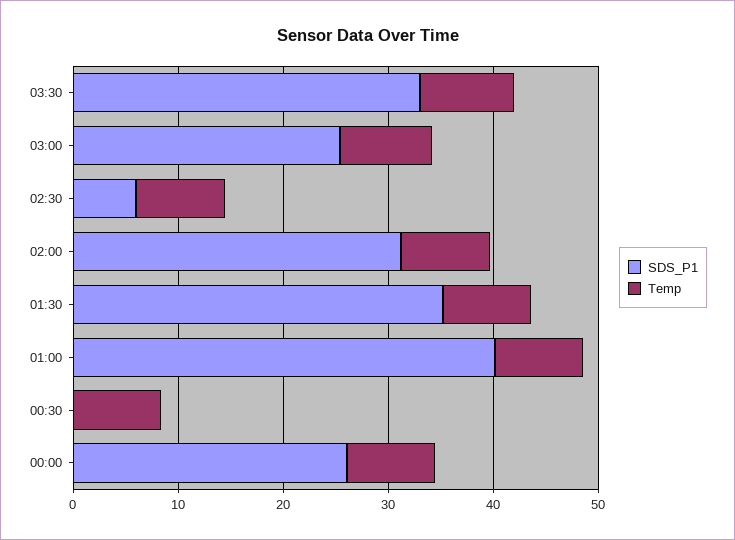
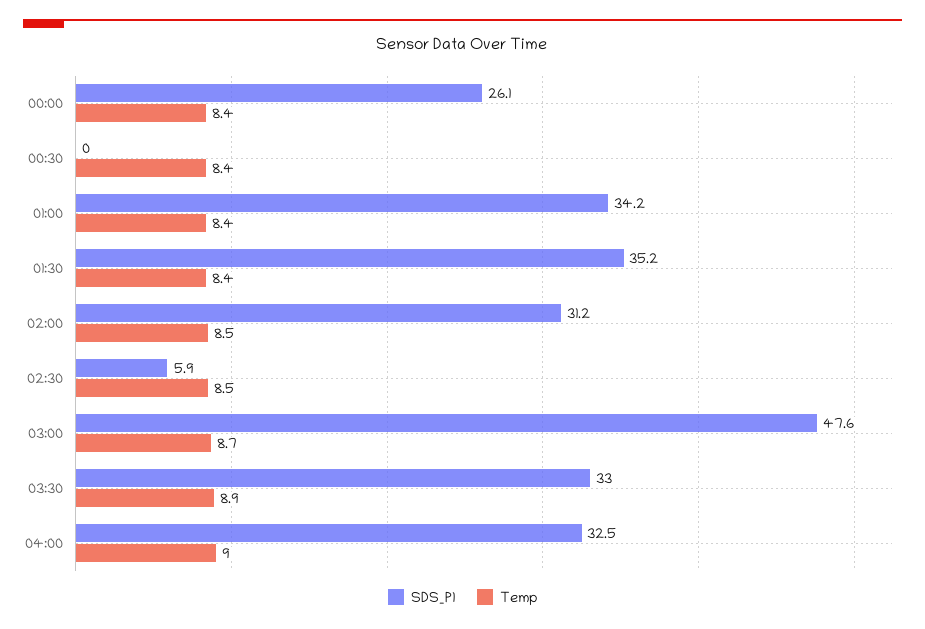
SDS_P1, 03:00: 26 -> 47.6
SDS_P1, 01:00: 40 -> 34.2
SDS_P1, 04:00: none -> 32.5
Temp, 04:00: none -> 9

